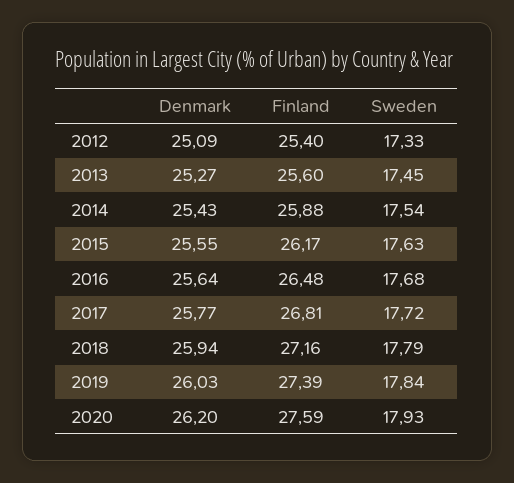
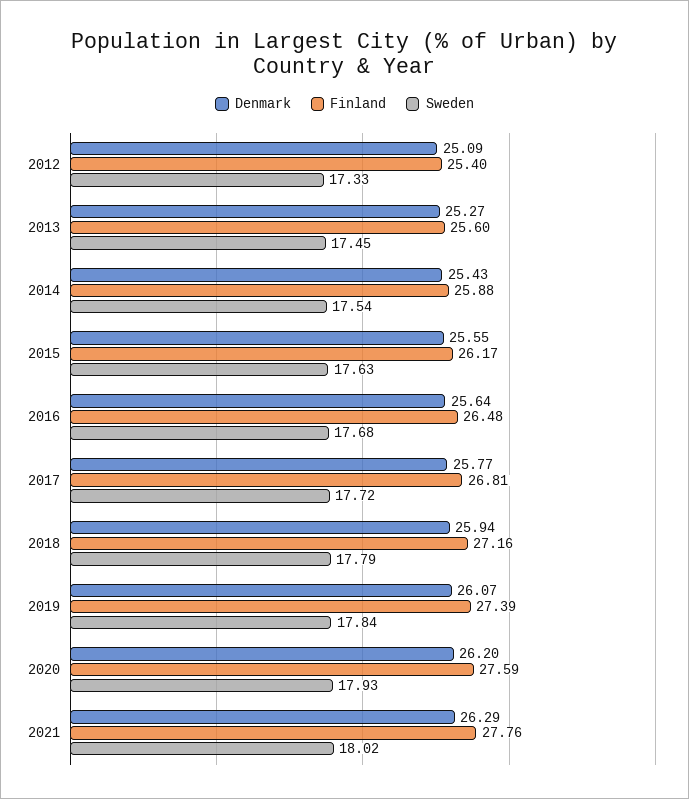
Denmark, 2019: 26.03 -> 26.07
Denmark, 2021: none -> 26.29
Finland, 2021: none -> 27.76
Sweden, 2021: none -> 18.02

